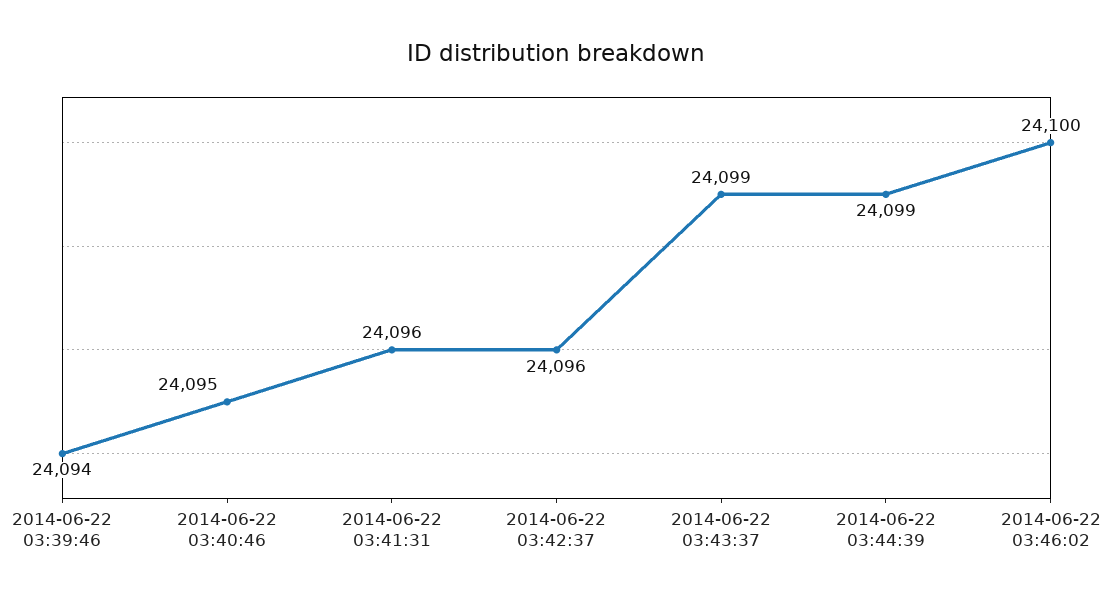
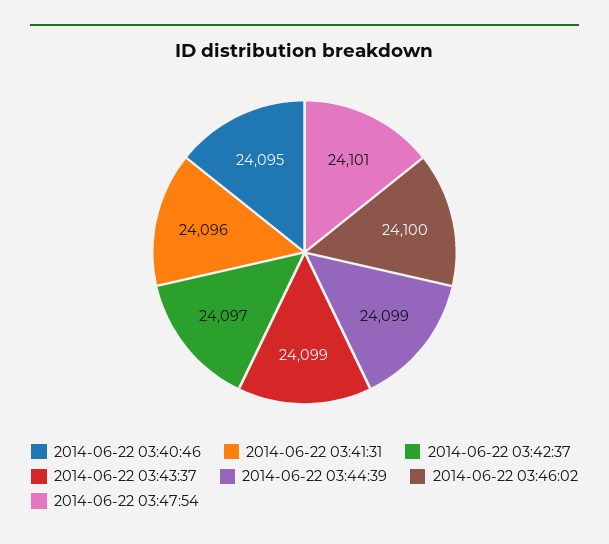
2014-06-22 03:39:46: 24094 -> none
2014-06-22 03:42:37: 24096 -> 24097
2014-06-22 03:47:54: none -> 24101

